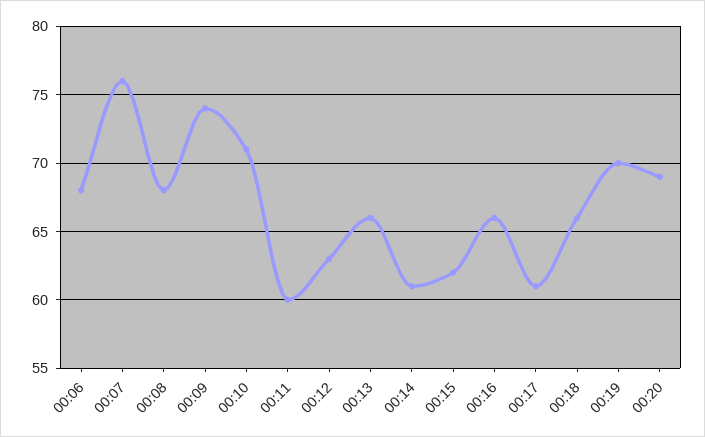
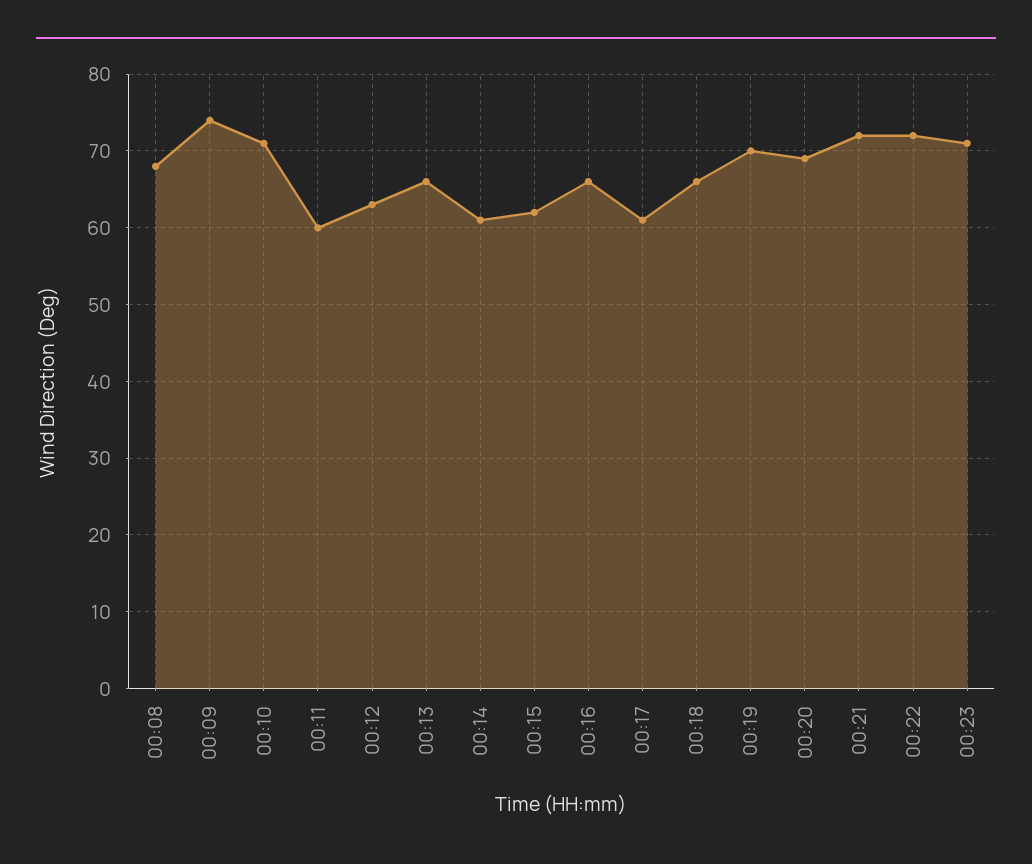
00:06: 68 -> none
00:07: 76 -> none
00:21: none -> 72
00:22: none -> 72
00:23: none -> 71

